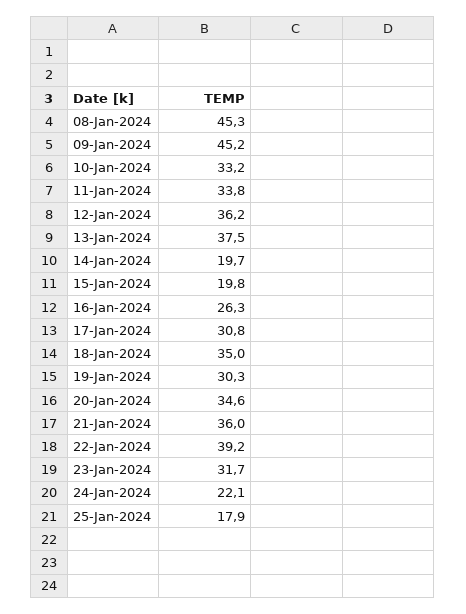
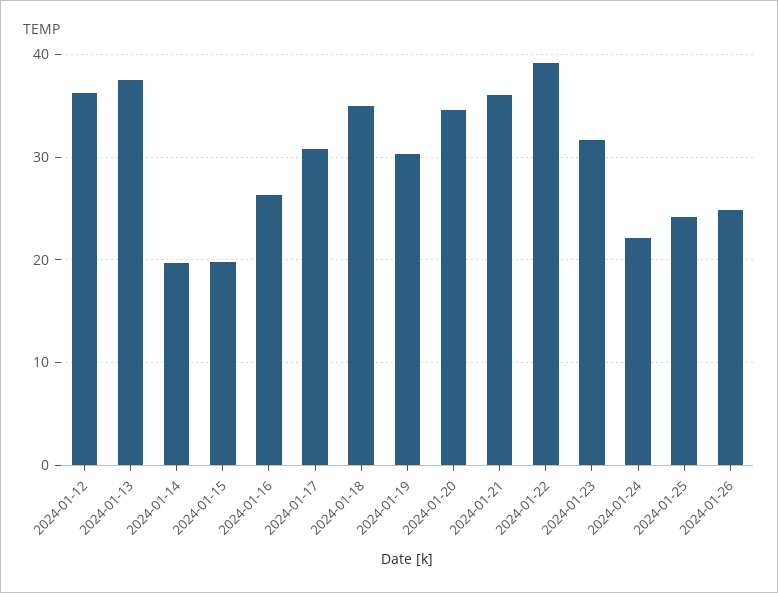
08-Jan-2024: 45.3 -> none
09-Jan-2024: 45.2 -> none
10-Jan-2024: 33.2 -> none
11-Jan-2024: 33.8 -> none
25-Jan-2024: 17.9 -> 24
2024-01-26: none -> 25

